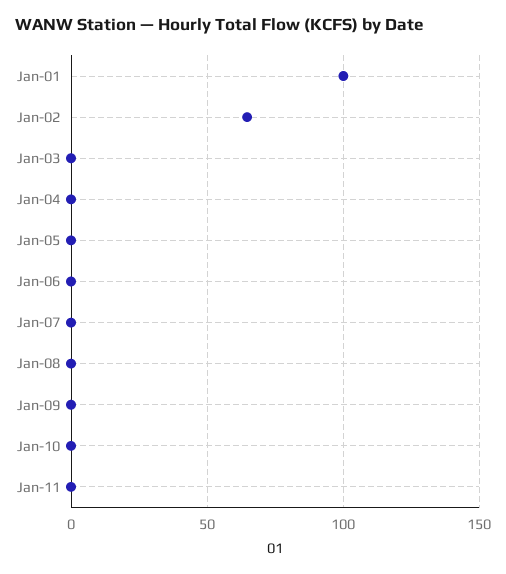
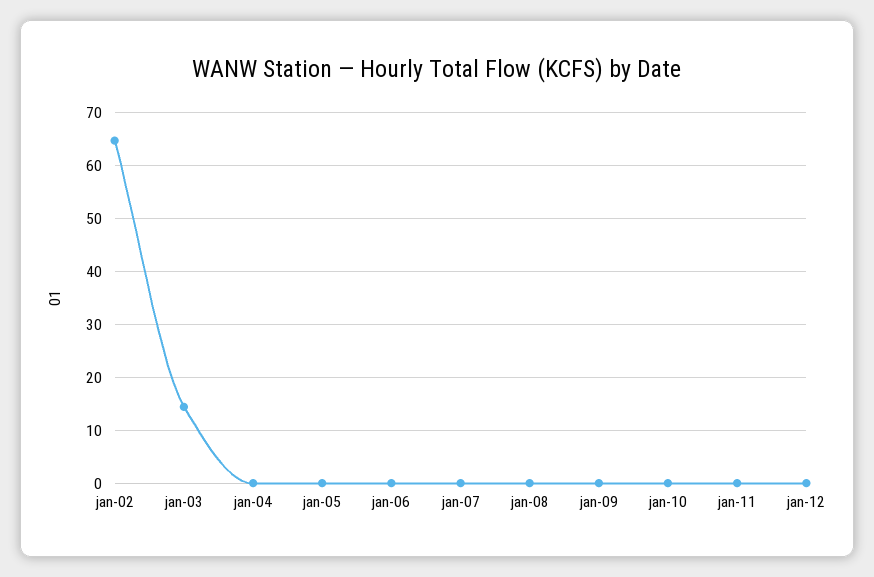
Jan-01: 100 -> none
Jan-03: 0 -> 14
jan-12: none -> 0

